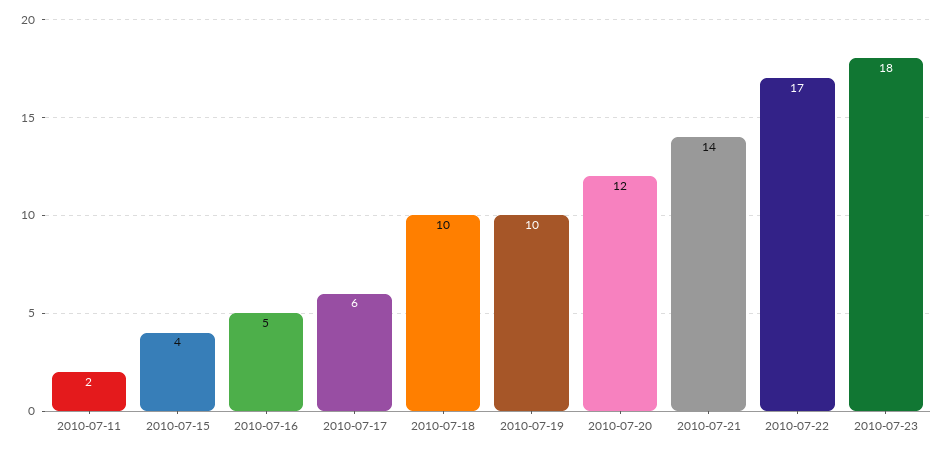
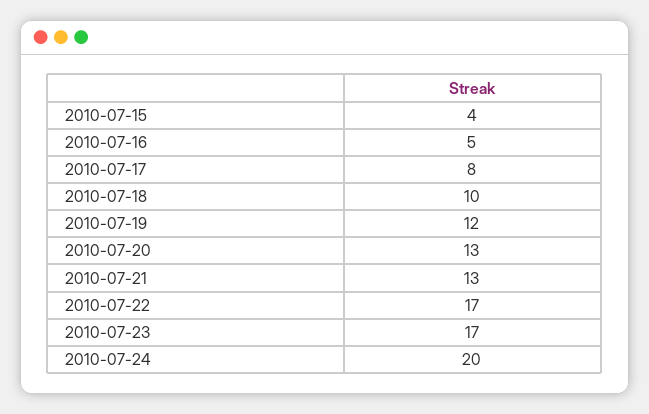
2010-07-11: 2 -> none
2010-07-17: 6 -> 8
2010-07-19: 10 -> 12
2010-07-20: 12 -> 13
2010-07-21: 14 -> 13
2010-07-23: 18 -> 17
2010-07-24: none -> 20

